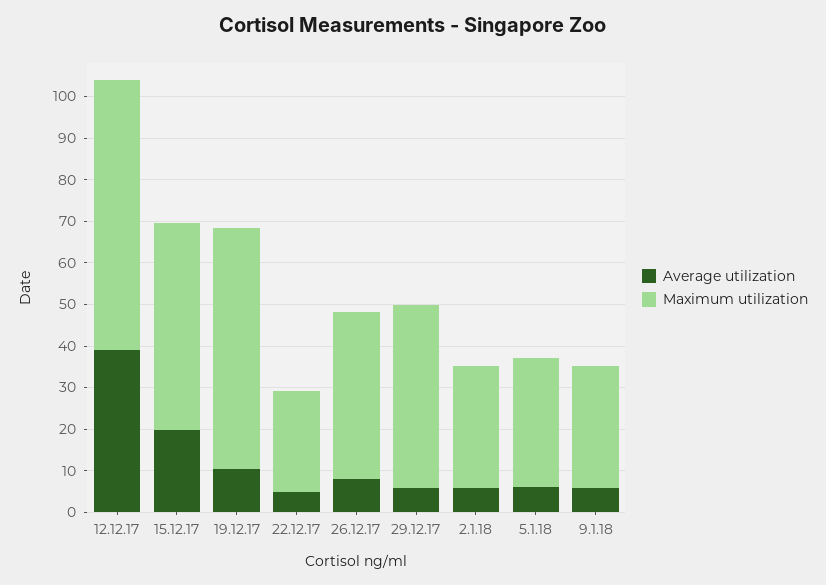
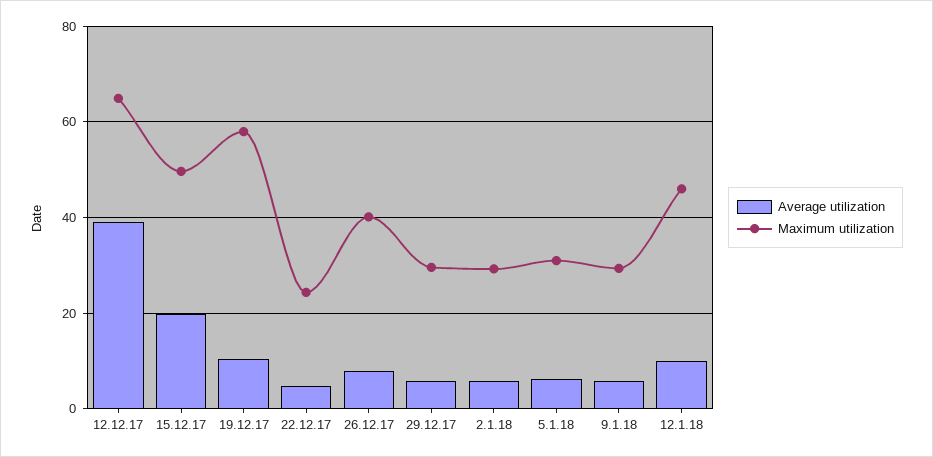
Maximum utilization, 29.12.17: 44 -> 30
Average utilization, 12.1.18: none -> 10
Maximum utilization, 12.1.18: none -> 46

